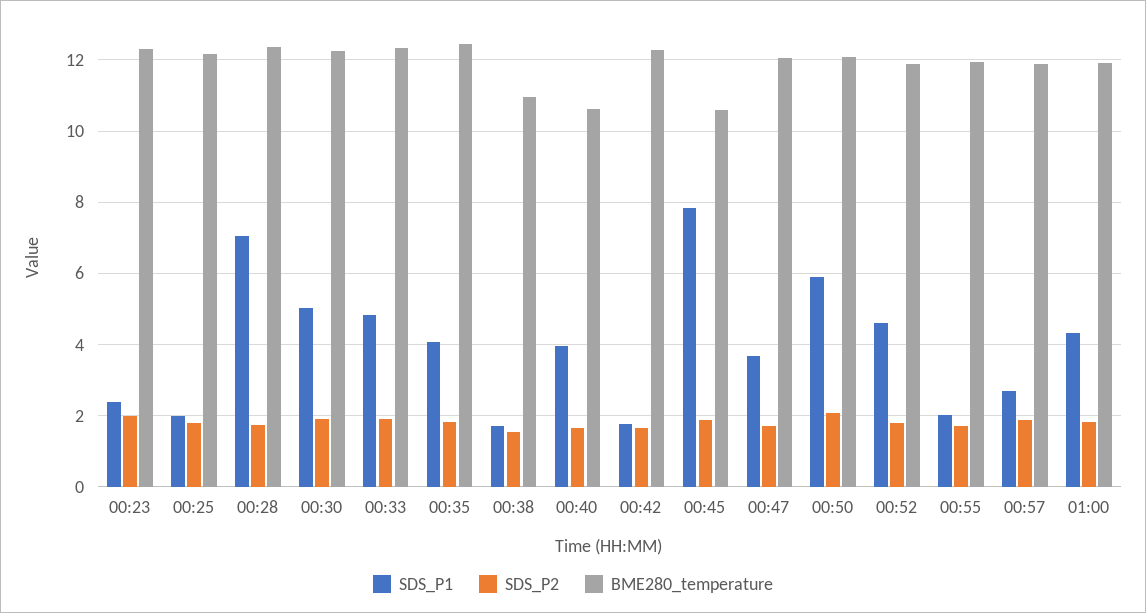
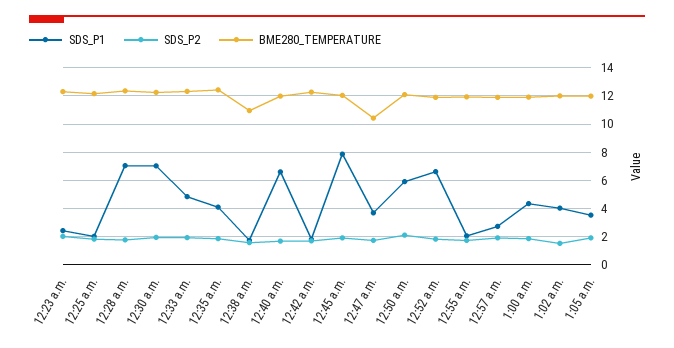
SDS_P1, 00:30: 5 -> 7
SDS_P1, 00:40: 4 -> 6.5
BME280_temperature, 00:40: 10.6 -> 12
BME280_temperature, 00:45: 10.6 -> 12
BME280_temperature, 00:47: 12 -> 10.5
SDS_P1, 00:52: 4.6 -> 6.5
SDS_P1, 1:02 a.m.: none -> 4
SDS_P2, 1:02 a.m.: none -> 1.5
BME280_temperature, 1:02 a.m.: none -> 12
SDS_P1, 1:05 a.m.: none -> 3.5
SDS_P2, 1:05 a.m.: none -> 2
BME280_temperature, 1:05 a.m.: none -> 12

